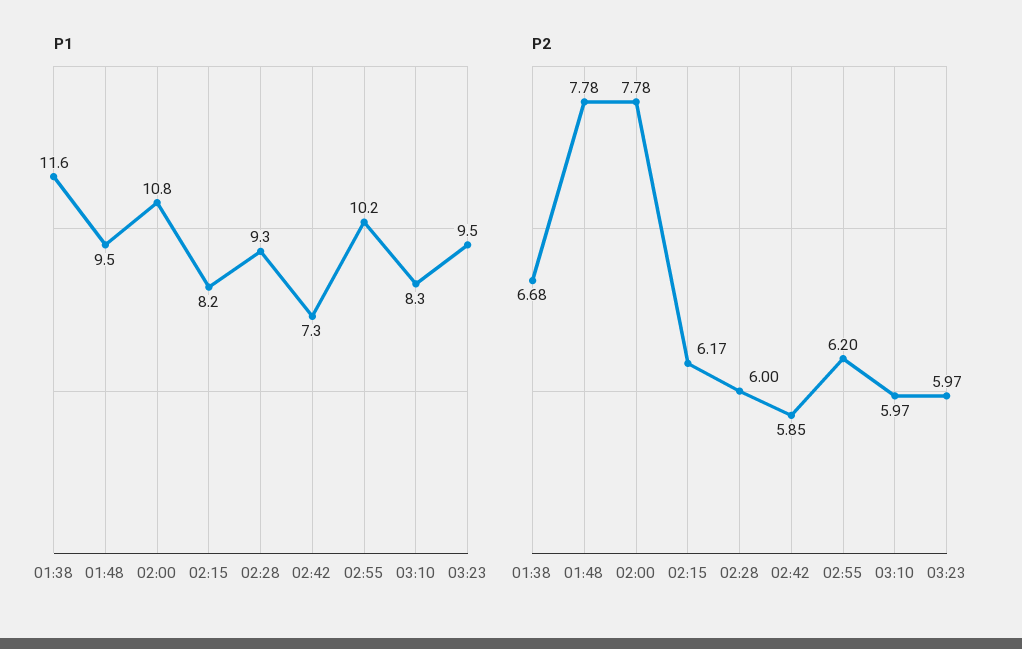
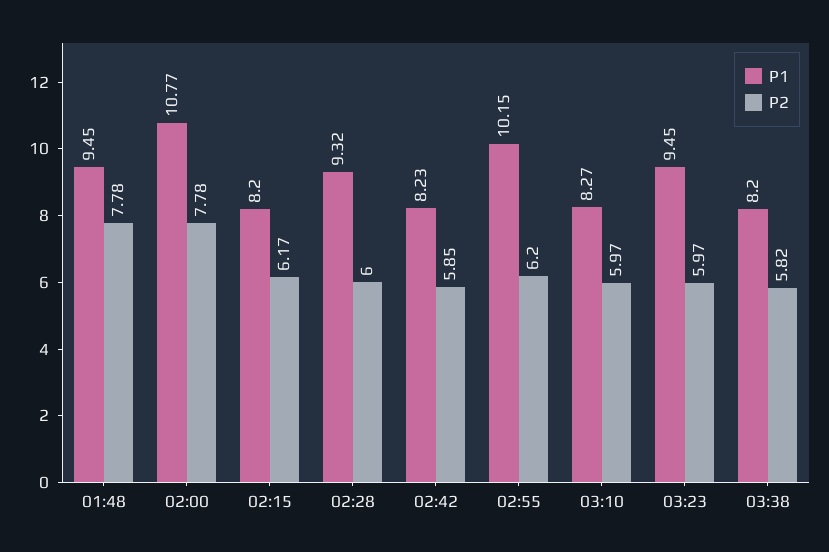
P1, 01:38: 11.6 -> none
P1, 02:42: 7.3 -> 8.23
P2, 01:38: 6.68 -> none
P1, 03:38: none -> 8.2
P2, 03:38: none -> 5.82

